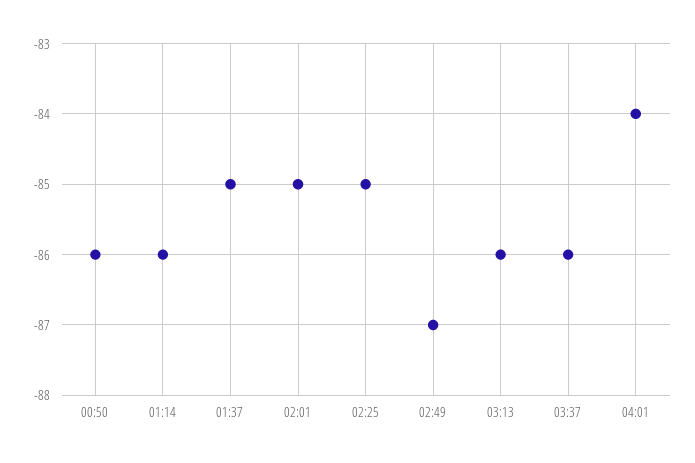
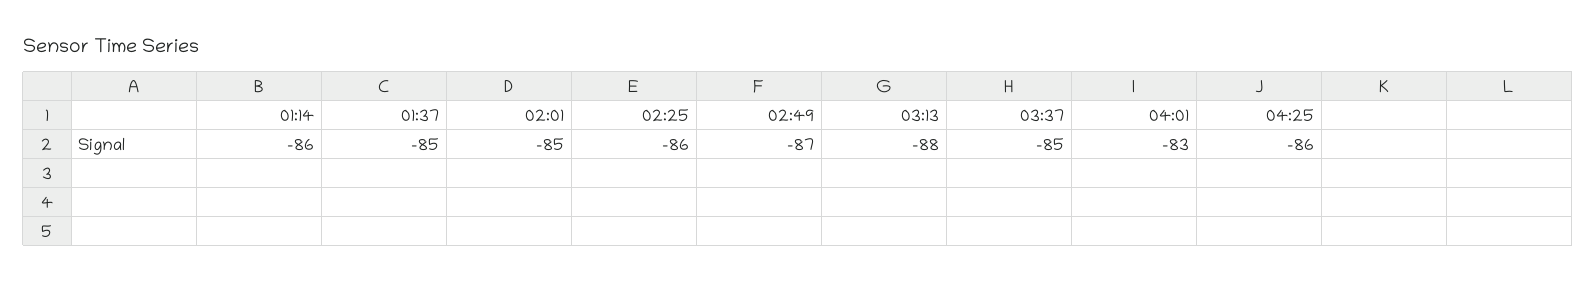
00:50: -86 -> none
02:25: -85 -> -86
03:13: -86 -> -88
03:37: -86 -> -85
04:01: -84 -> -83
04:25: none -> -86

